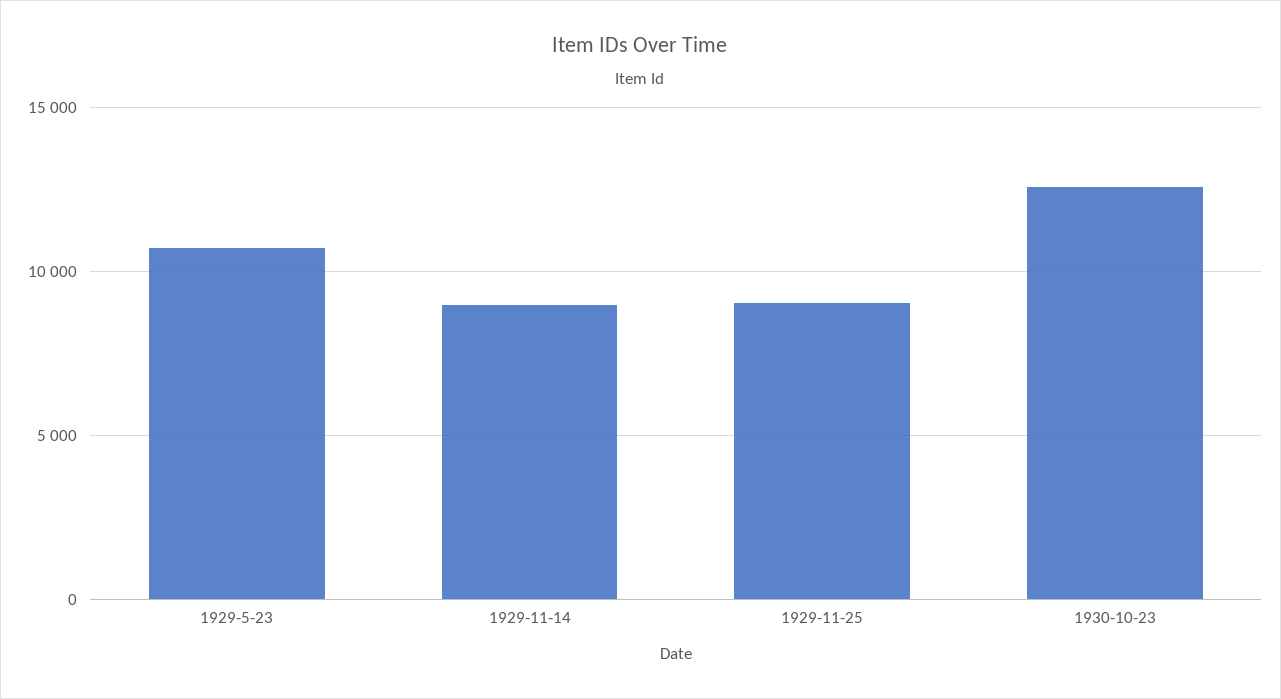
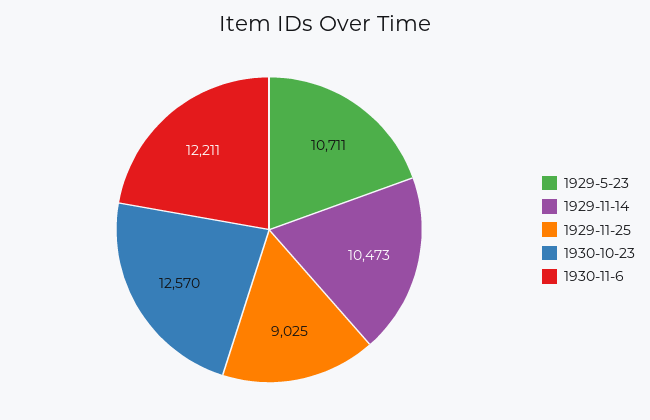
1929-11-14: 9000 -> 10473
1930-11-6: none -> 12211

